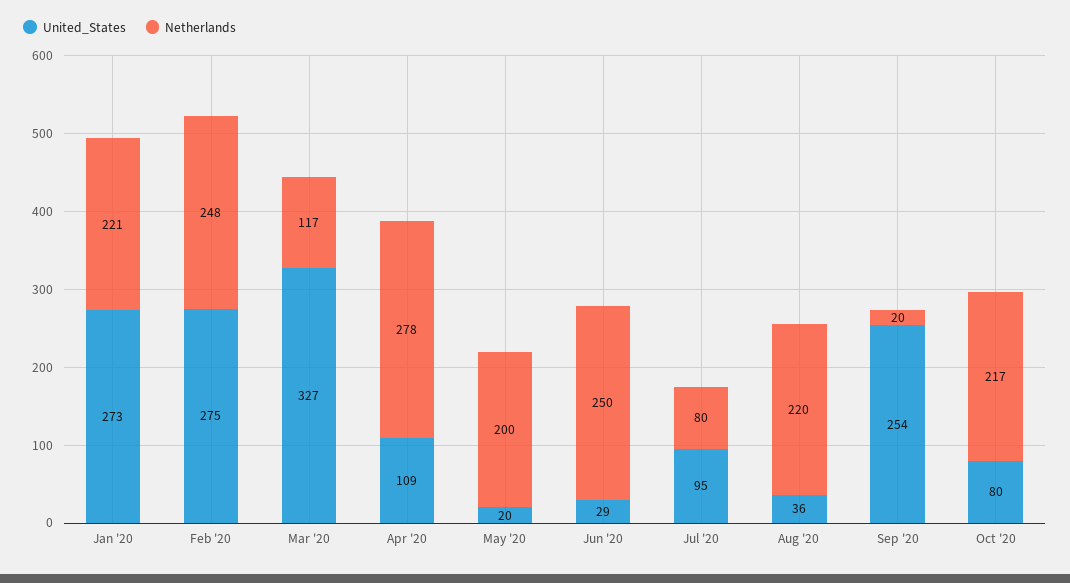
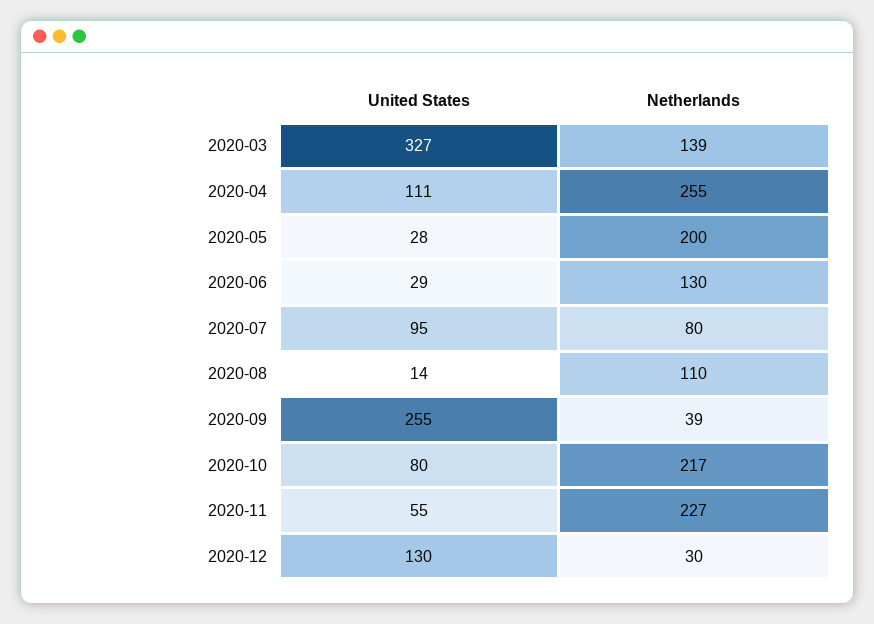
United_States, Jan '20: 273 -> none
Netherlands, Jan '20: 221 -> none
United_States, Feb '20: 275 -> none
Netherlands, Feb '20: 248 -> none
Netherlands, Mar '20: 117 -> 139
United_States, Apr '20: 109 -> 111
Netherlands, Apr '20: 278 -> 255
United_States, May '20: 20 -> 28
Netherlands, Jun '20: 250 -> 130
United_States, Aug '20: 36 -> 14
Netherlands, Aug '20: 220 -> 110
United_States, Sep '20: 254 -> 255
Netherlands, Sep '20: 20 -> 39
United_States, 2020-11: none -> 55
Netherlands, 2020-11: none -> 227
United_States, 2020-12: none -> 130
Netherlands, 2020-12: none -> 30

